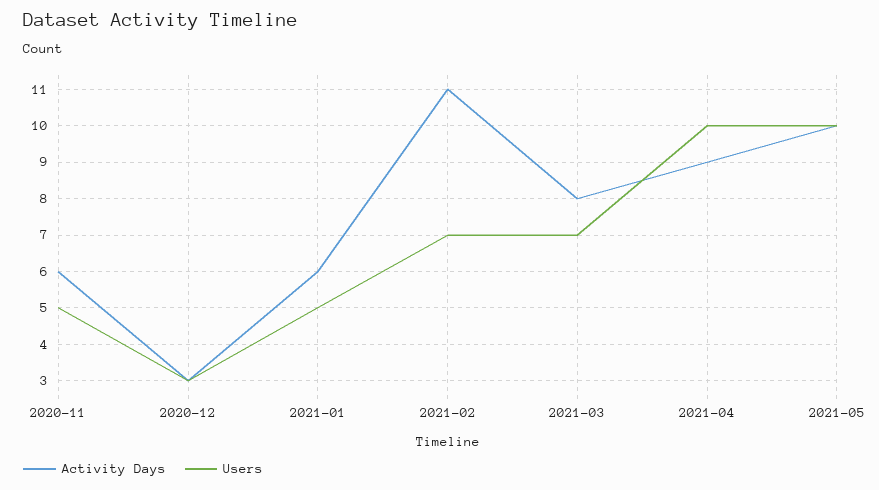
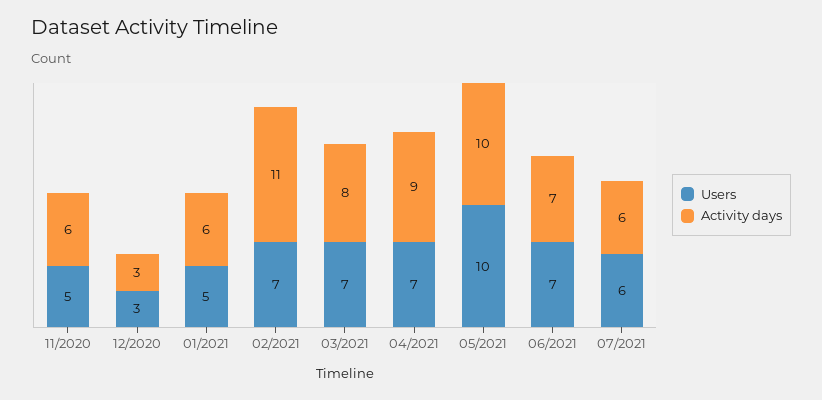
Users, 2021-04: 10 -> 7
Users, 06/2021: none -> 7
Activity Days, 06/2021: none -> 7
Users, 07/2021: none -> 6
Activity Days, 07/2021: none -> 6

